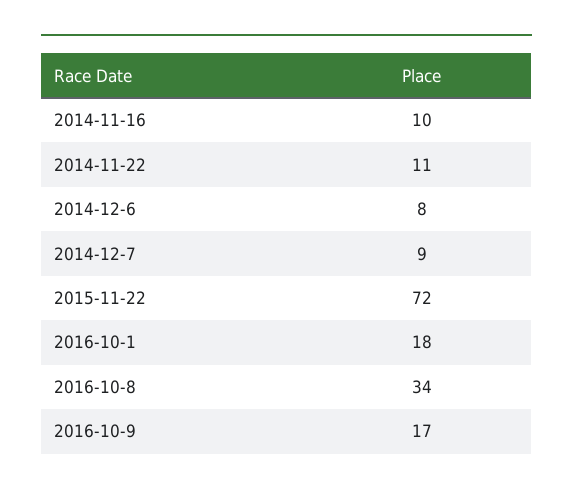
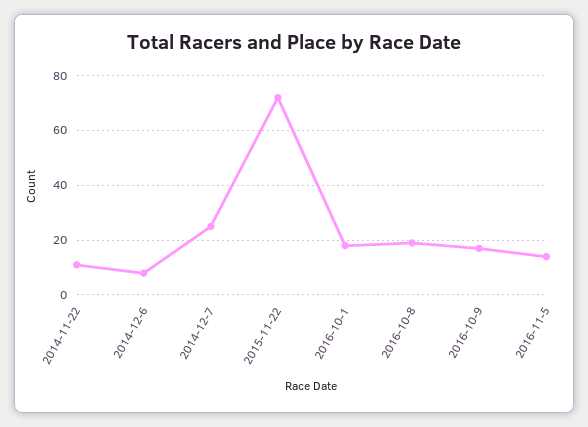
2014-11-16: 10 -> none
2014-12-7: 9 -> 25
2016-10-8: 34 -> 20
2016-11-5: none -> 15

